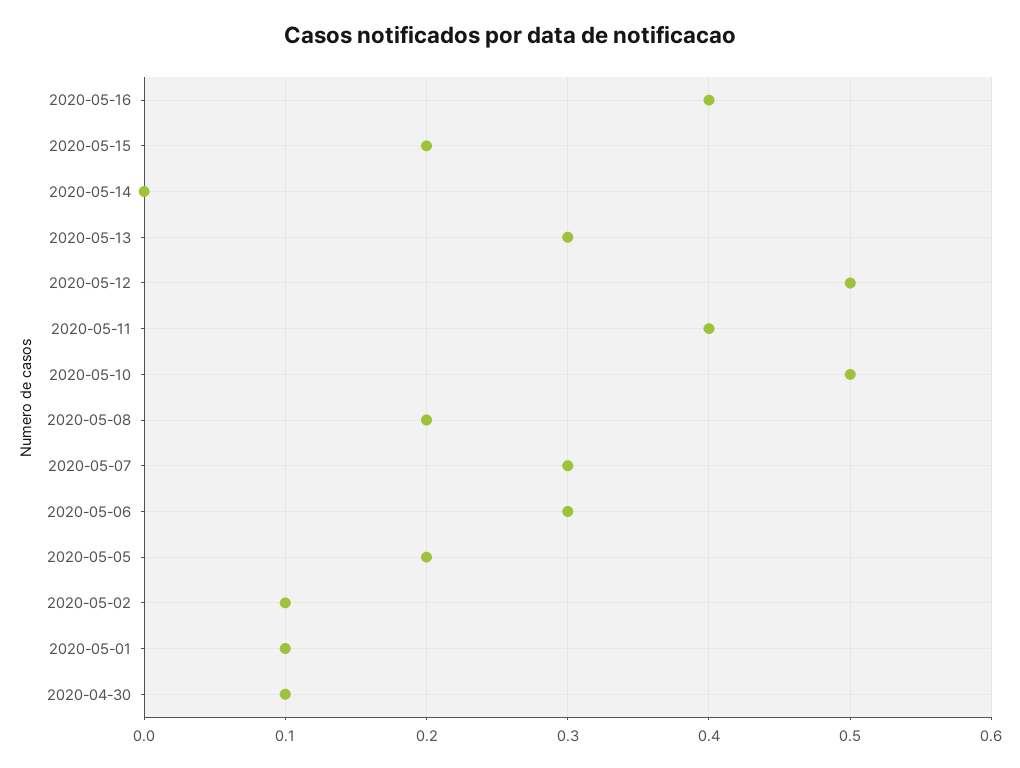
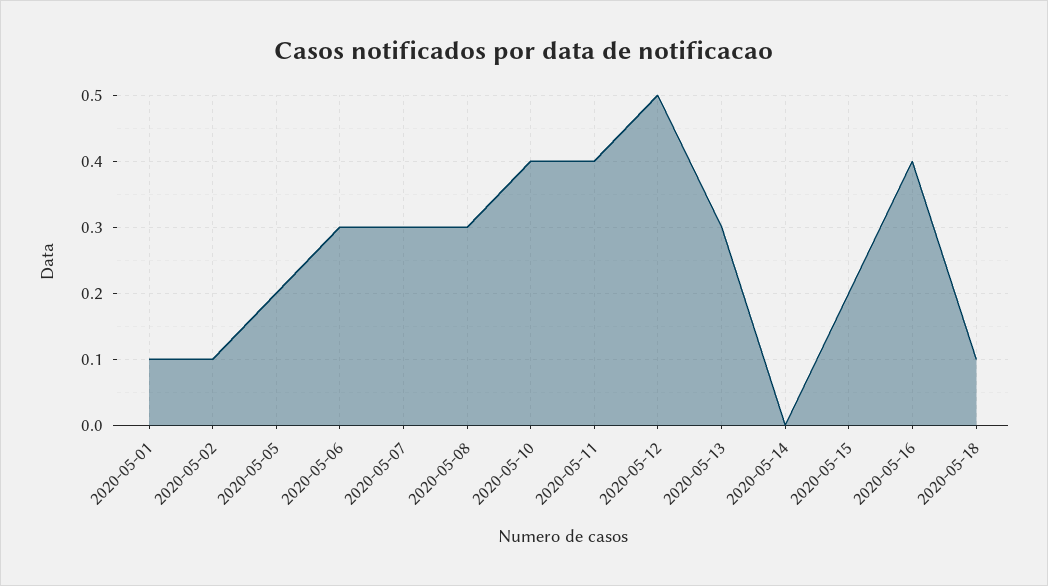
2020-05-10: 0.5 -> 0.4
2020-05-08: 0.2 -> 0.3
2020-04-30: 0.1 -> none
2020-05-18: none -> 0.1

